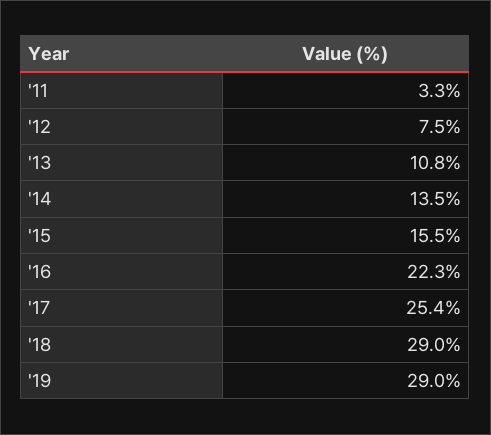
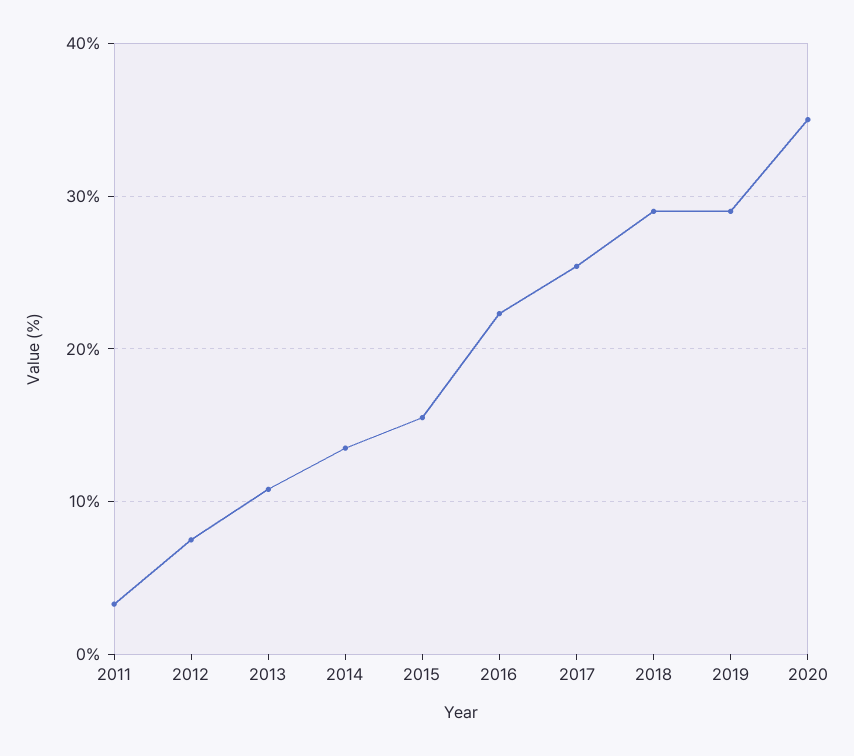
2020: none -> 35

